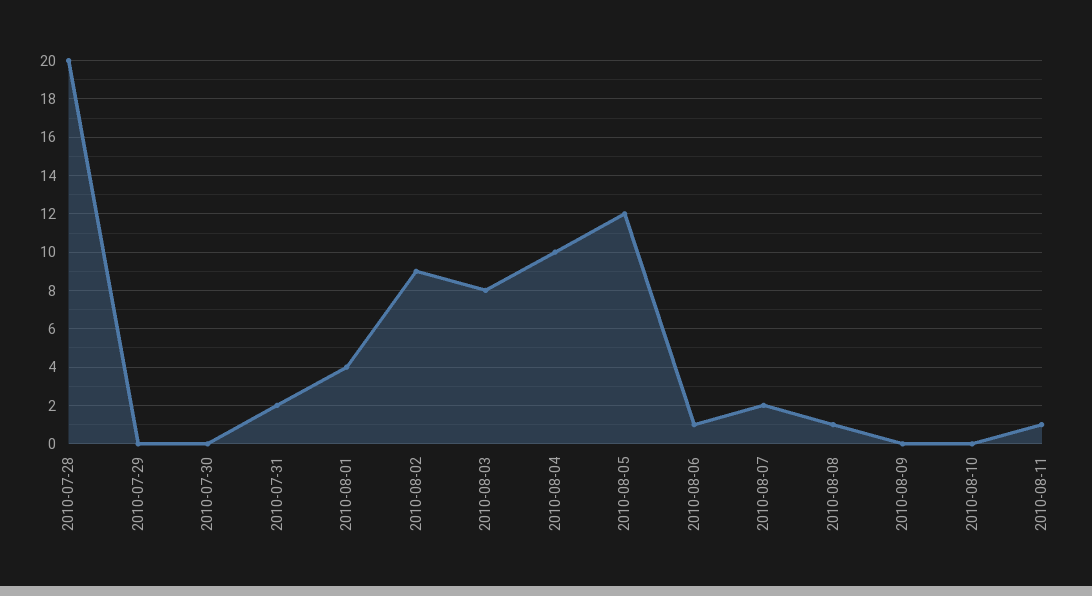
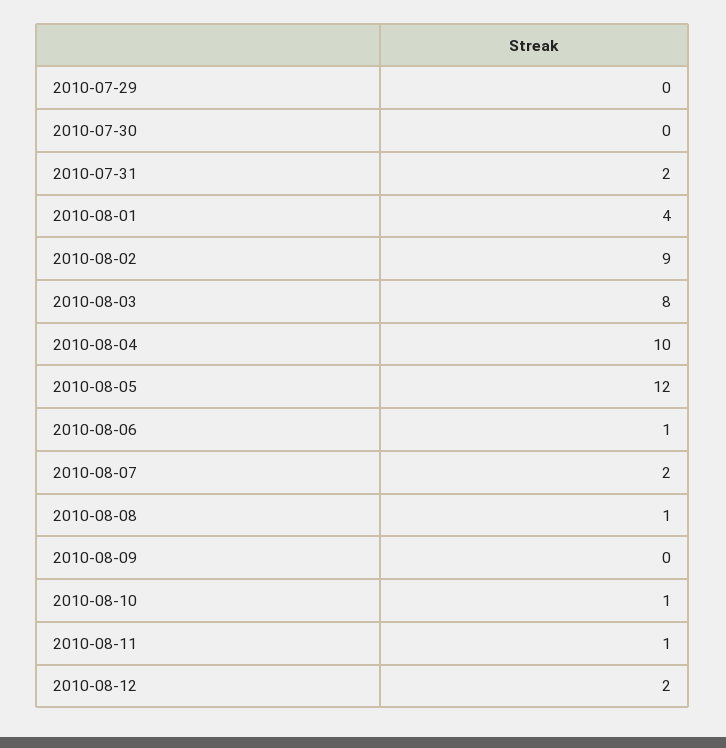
2010-07-28: 20 -> none
2010-08-10: 0 -> 1
2010-08-12: none -> 2

